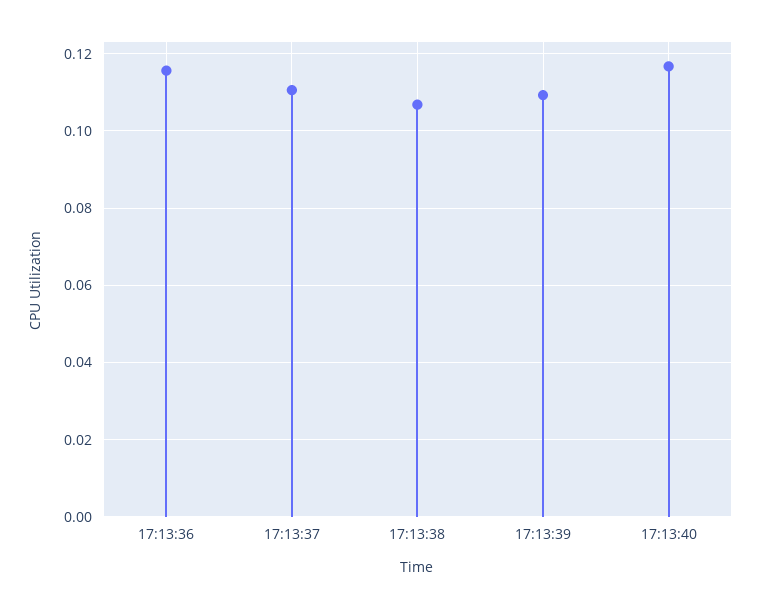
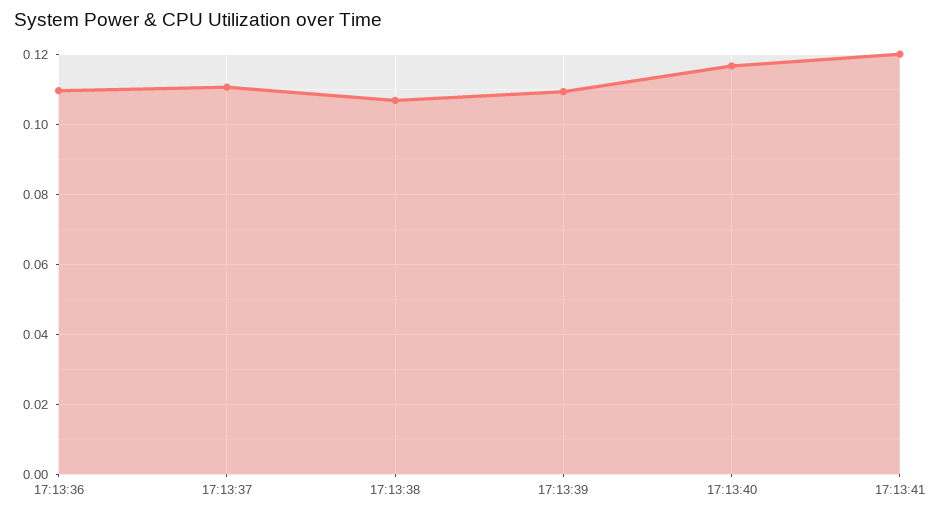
17:13:36: 0.116 -> 0.11
17:13:41: none -> 0.12

